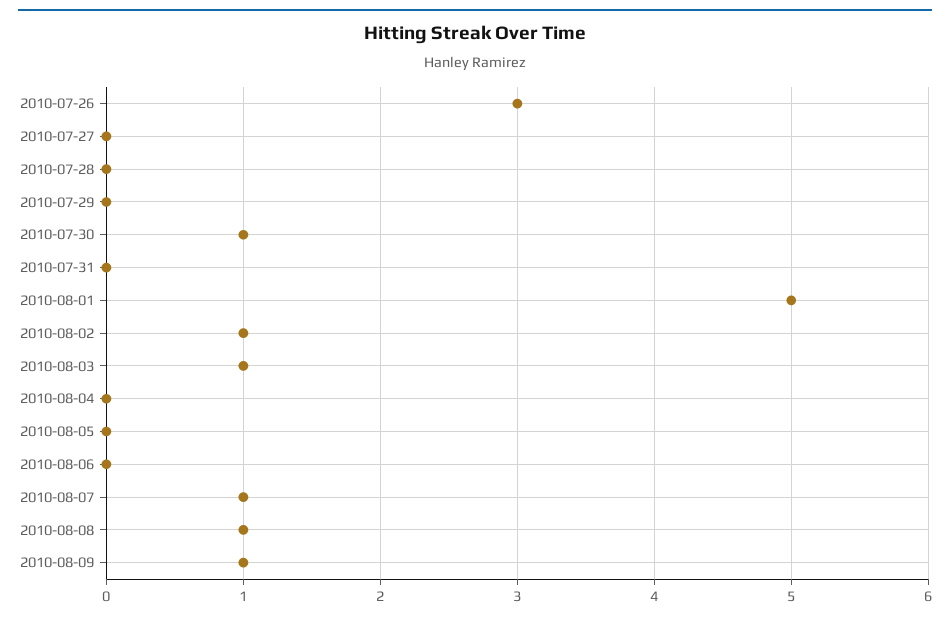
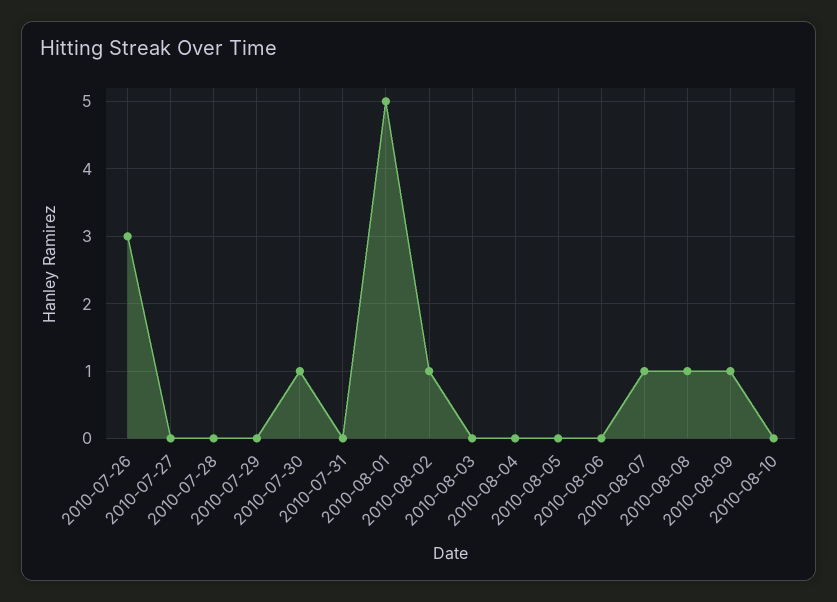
2010-08-03: 1 -> 0
2010-08-10: none -> 0

